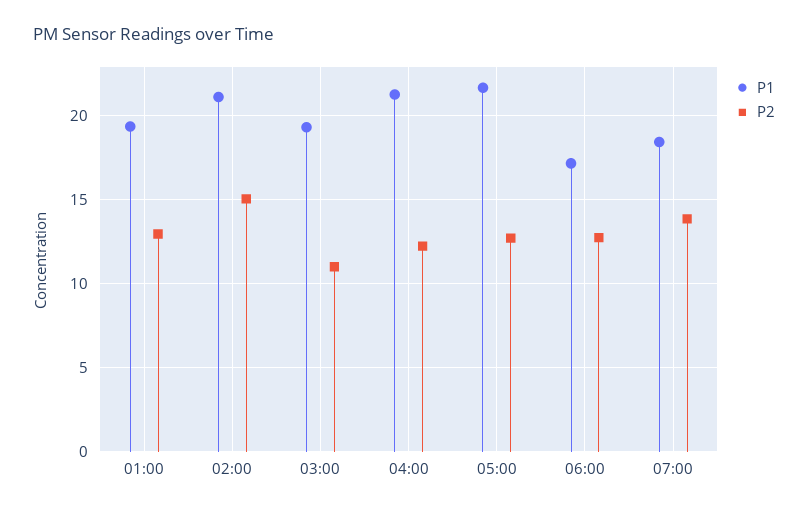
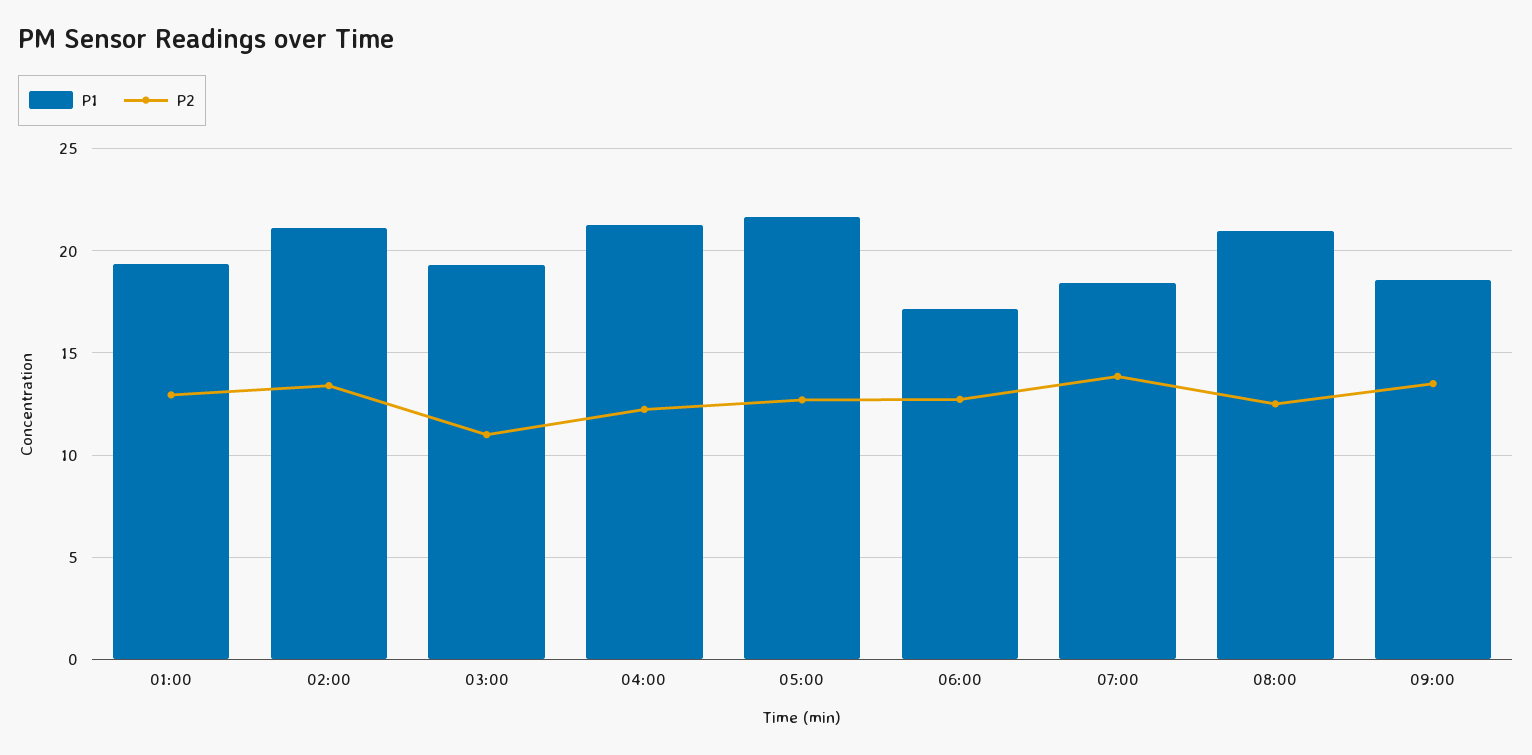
P2, 02:00: 15 -> 13.5
P1, 08:00: none -> 21
P2, 08:00: none -> 12.5
P1, 09:00: none -> 18.5
P2, 09:00: none -> 13.5

